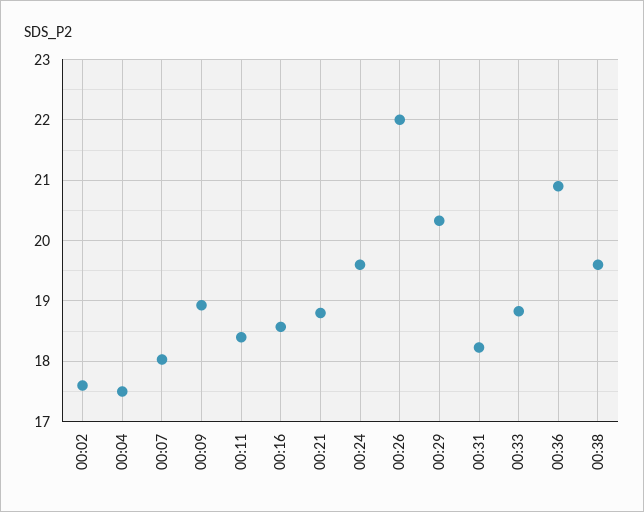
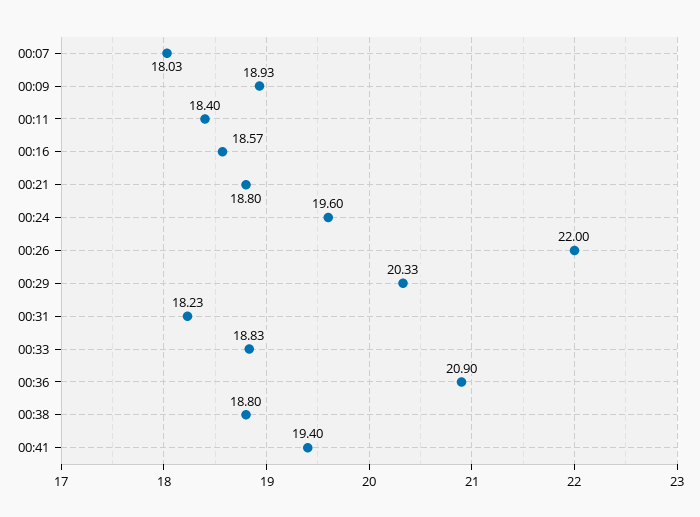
00:02: 17.6 -> none
00:04: 17.5 -> none
00:38: 19.6 -> 18.8
00:41: none -> 19.4

